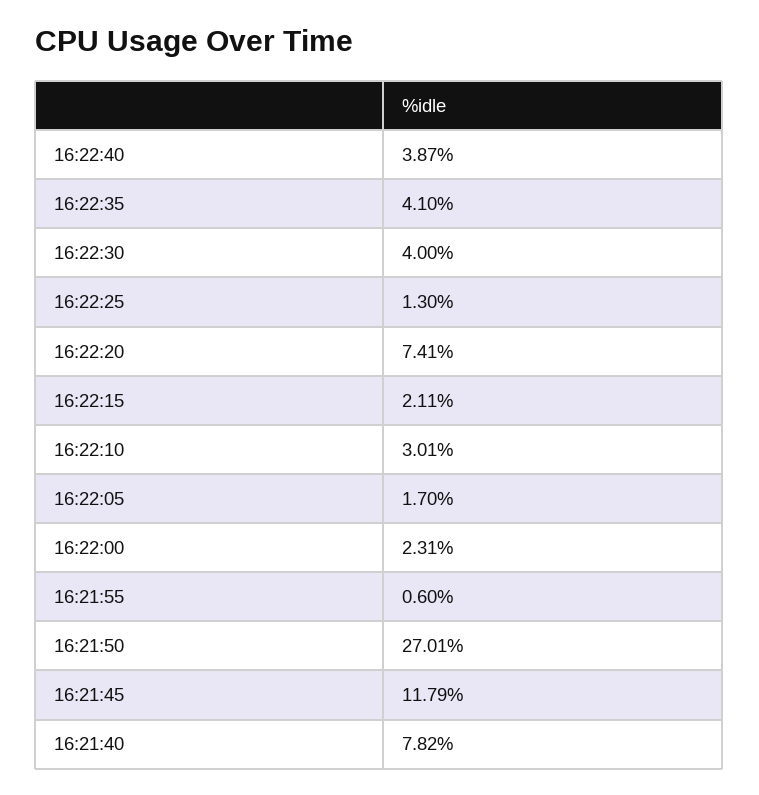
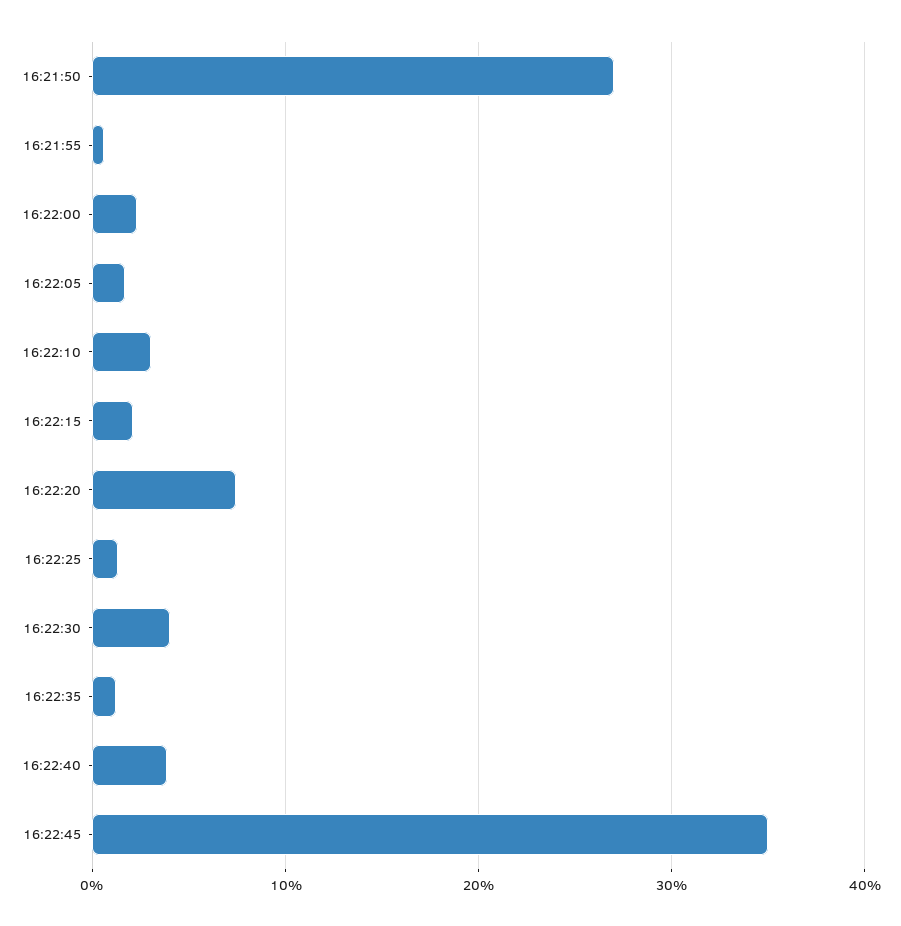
16:22:35: 4.1 -> 1
16:21:45: 11.79 -> none
16:21:40: 7.82 -> none
16:22:45: none -> 35

